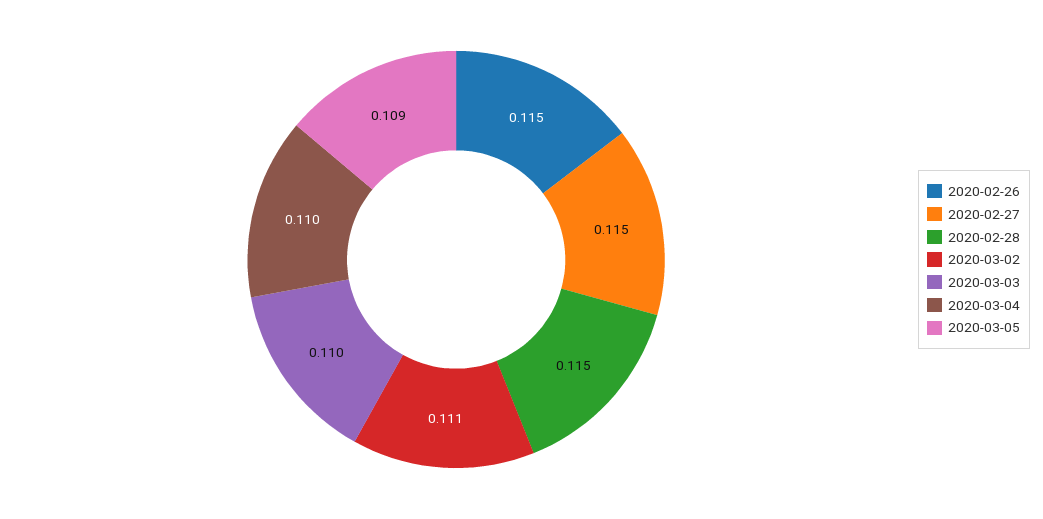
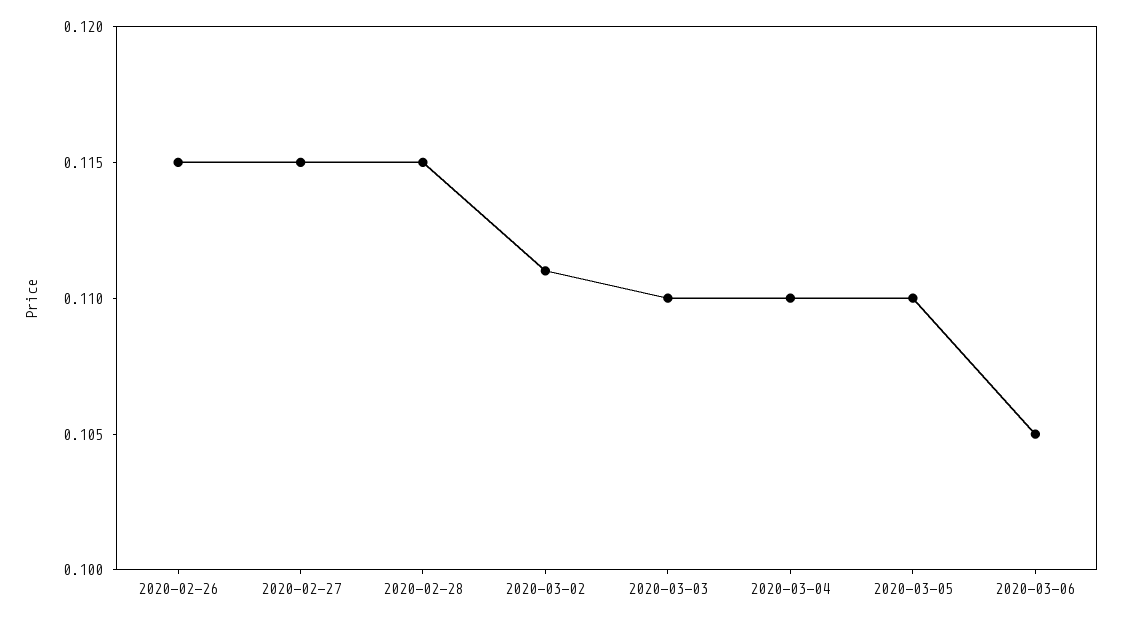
2020-03-05: 0.109 -> 0.11
2020-03-06: none -> 0.105

